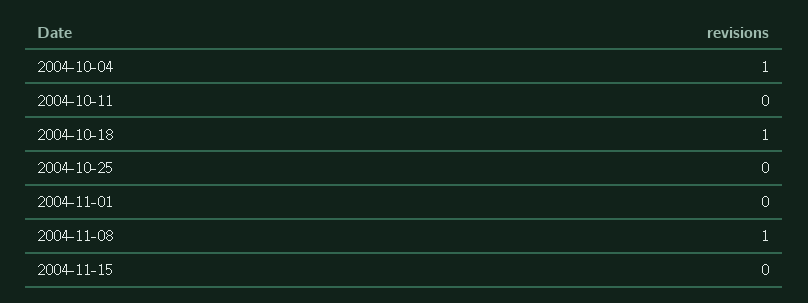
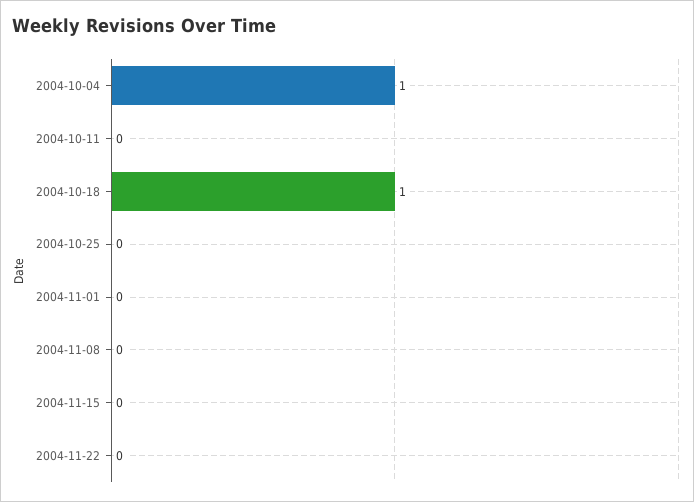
2004-11-08: 1 -> 0
2004-11-22: none -> 0

